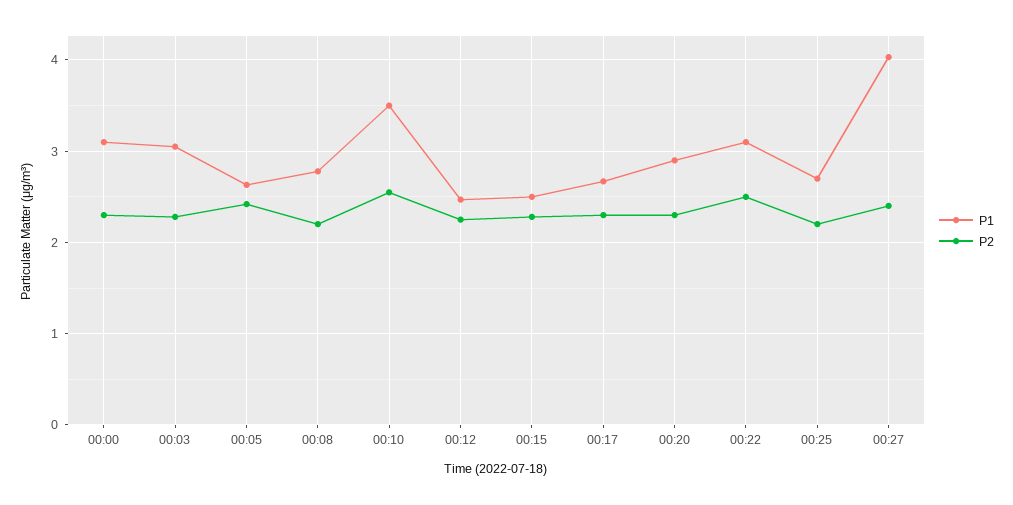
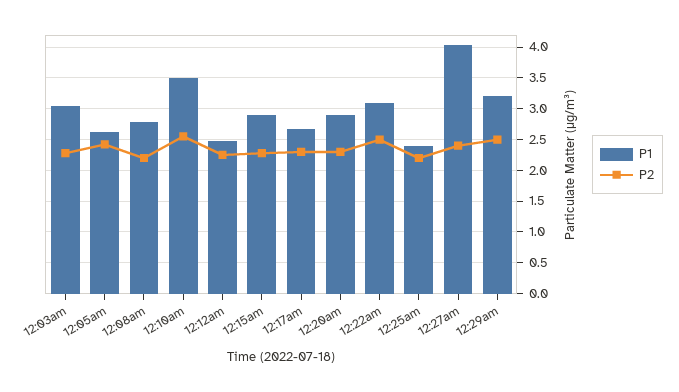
P1, 00:00: 3.1 -> none
P2, 00:00: 2.3 -> none
P1, 00:15: 2.5 -> 2.9
P1, 00:25: 2.7 -> 2.4
P1, 12:29am: none -> 3.2
P2, 12:29am: none -> 2.5

